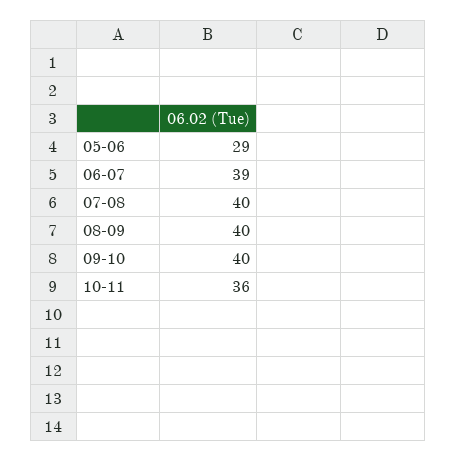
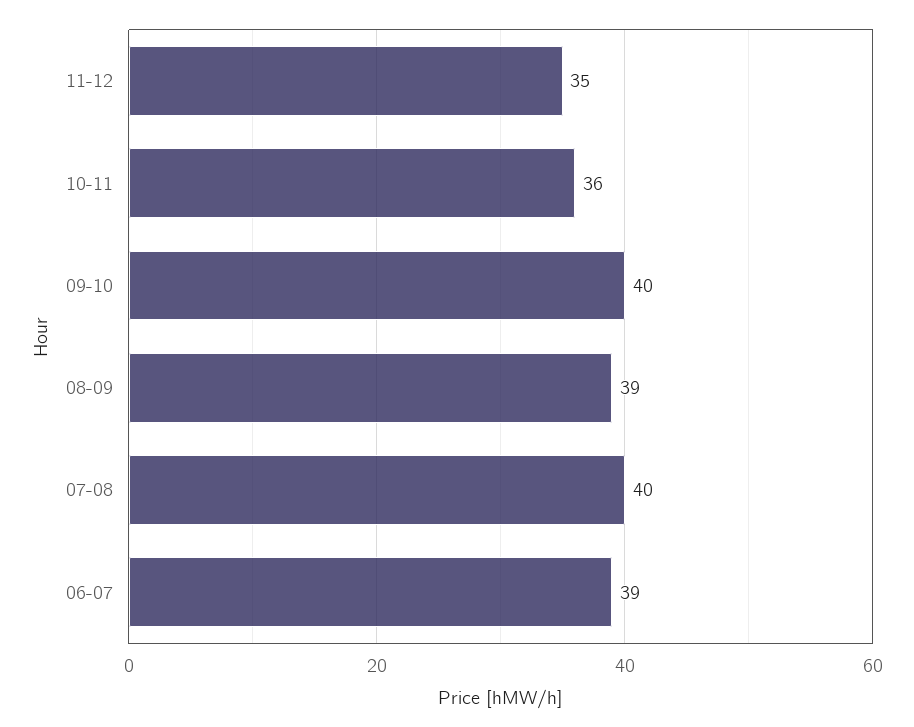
05-06: 29 -> none
08-09: 40 -> 39
11-12: none -> 35

